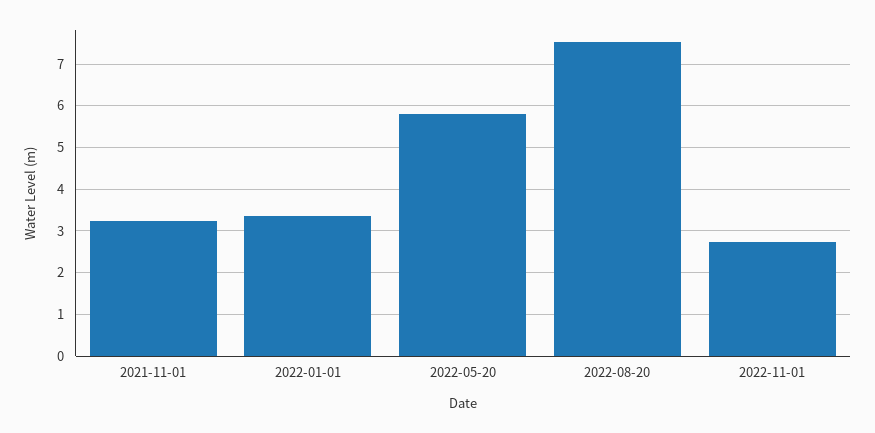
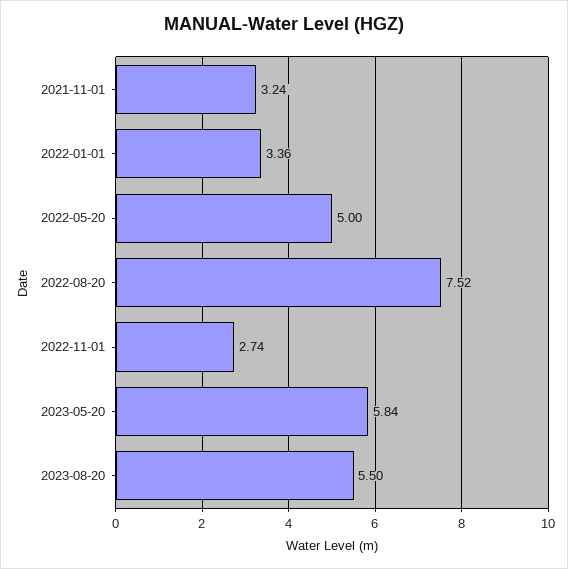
2022-05-20: 5.8 -> 5
2023-05-20: none -> 5.84
2023-08-20: none -> 5.5

